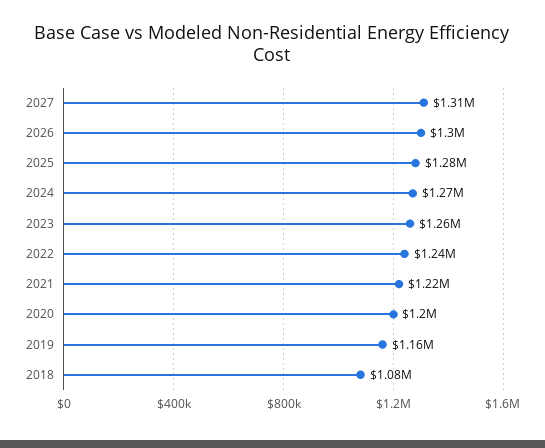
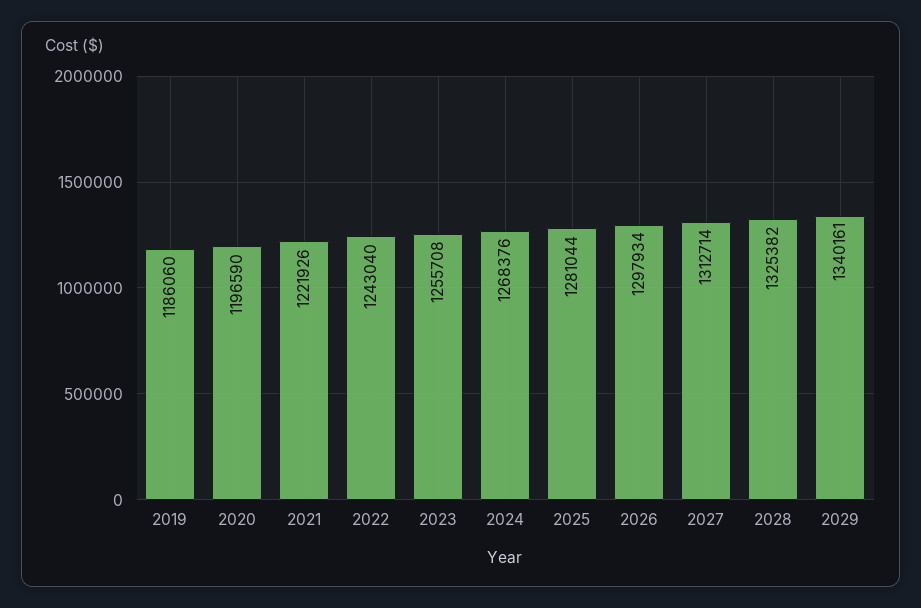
2019: 1160000 -> 1186060
2018: 1080000 -> none
2028: none -> 1325382
2029: none -> 1340161

